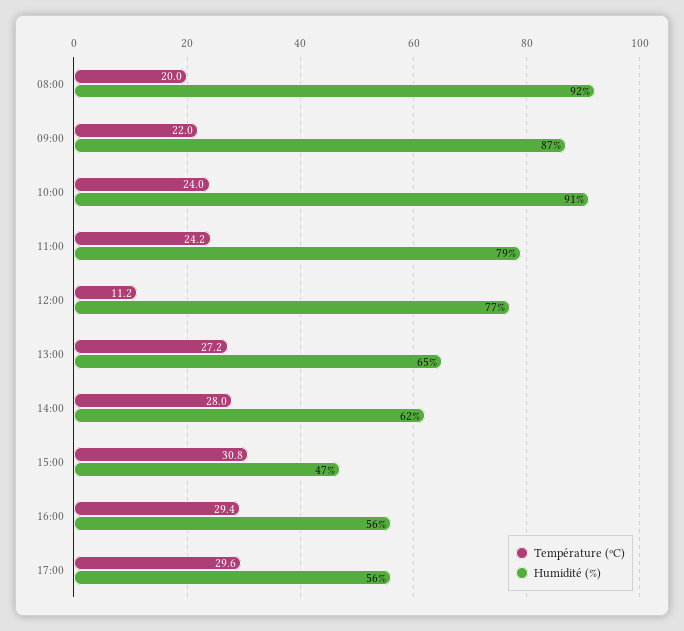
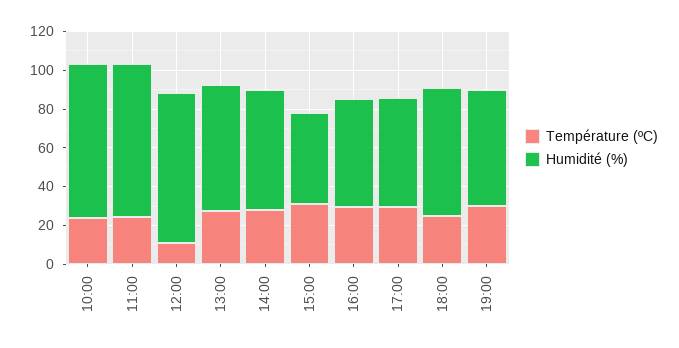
Température (ºC), 08:00: 20 -> none
Humidité (%), 08:00: 92 -> none
Température (ºC), 09:00: 22 -> none
Humidité (%), 09:00: 87 -> none
Humidité (%), 10:00: 91 -> 80
Température (ºC), 18:00: none -> 25
Humidité (%), 18:00: none -> 65
Température (ºC), 19:00: none -> 30
Humidité (%), 19:00: none -> 60

